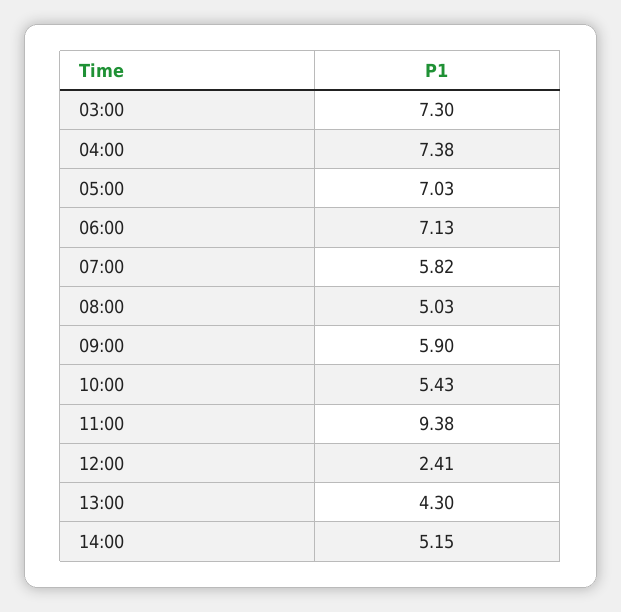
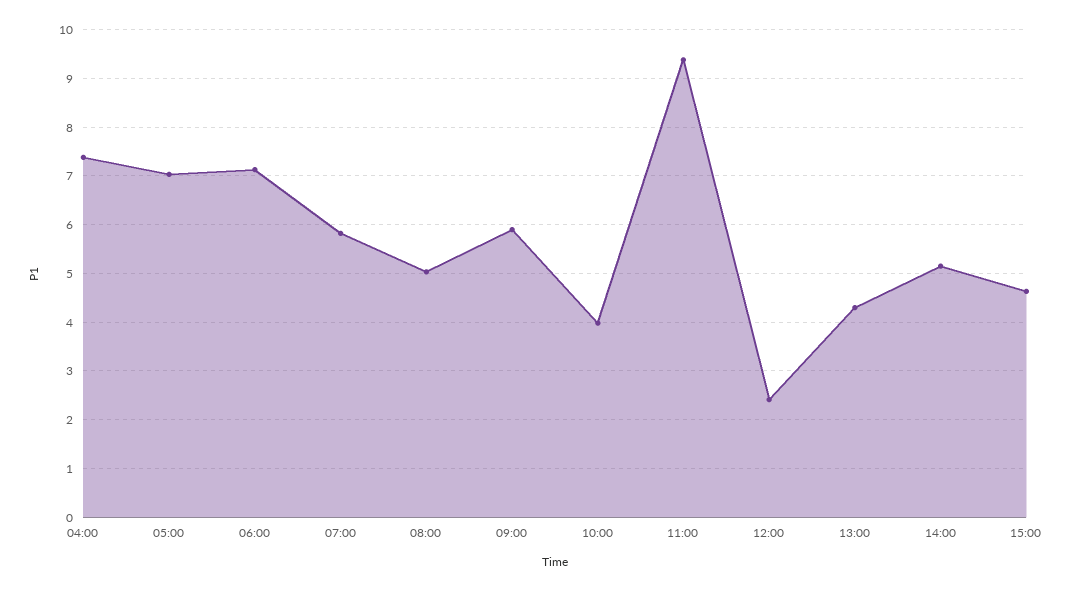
03:00: 7.3 -> none
10:00: 5.43 -> 4
15:00: none -> 4.6

